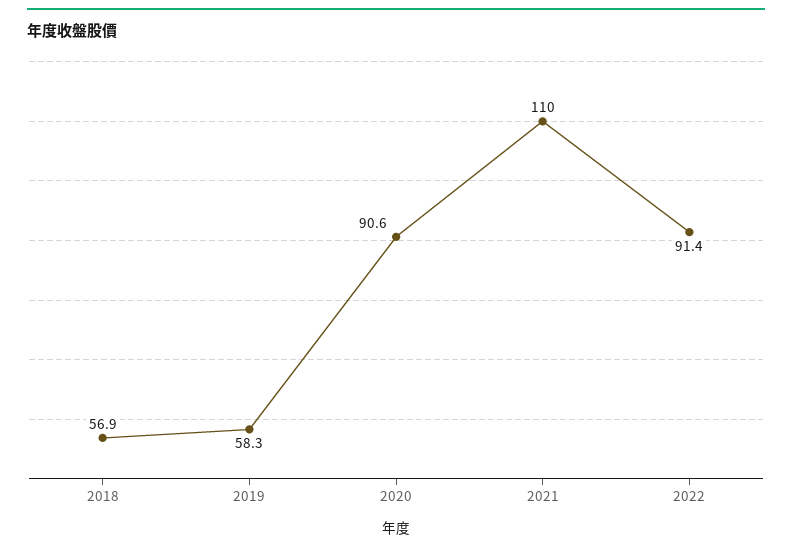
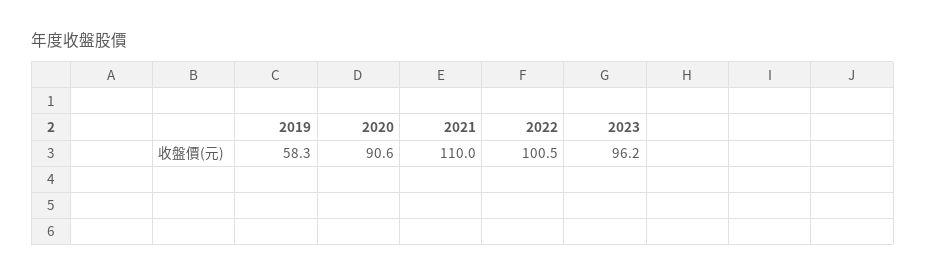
2018: 56.9 -> none
2022: 91.4 -> 100.5
2023: none -> 96.2

